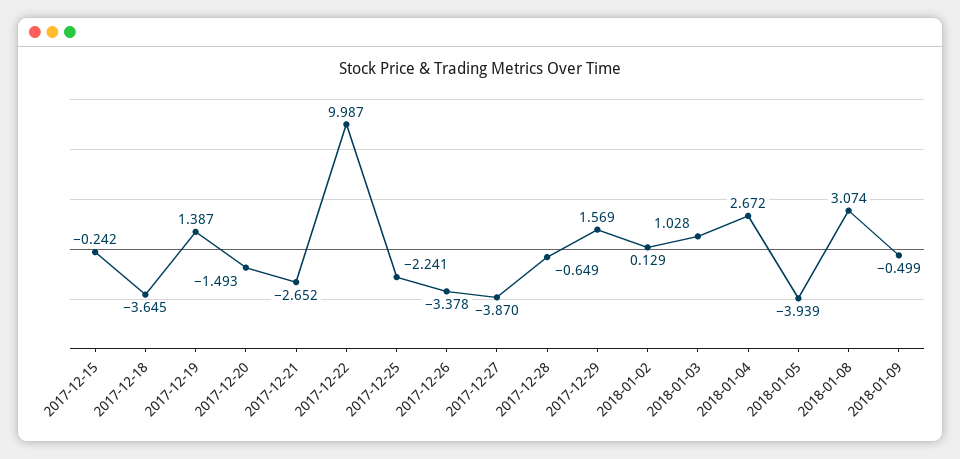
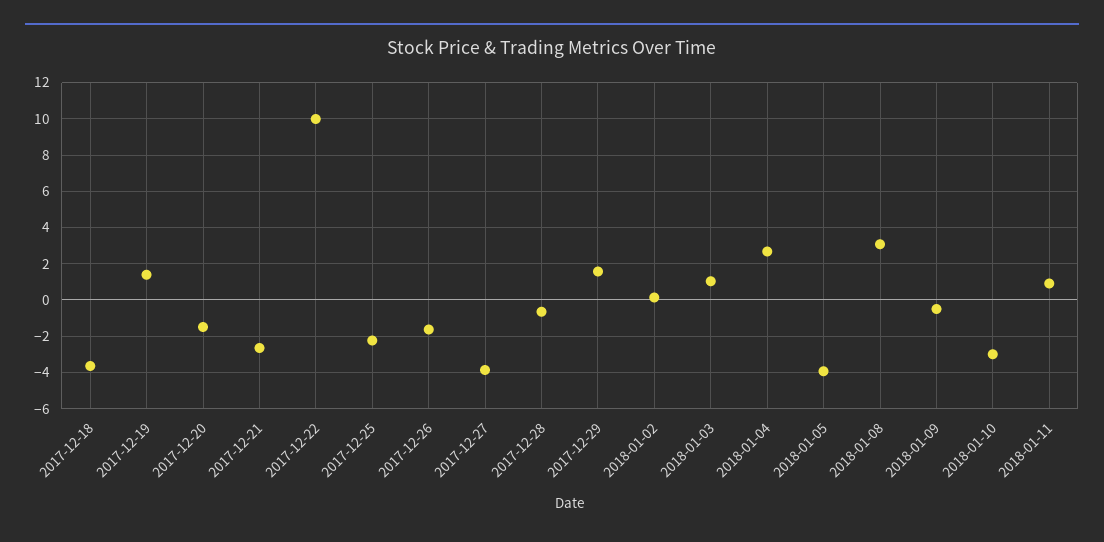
2017-12-15: -0.242 -> none
2017-12-26: -3.378 -> -1.5
2018-01-10: none -> -3
2018-01-11: none -> 1

